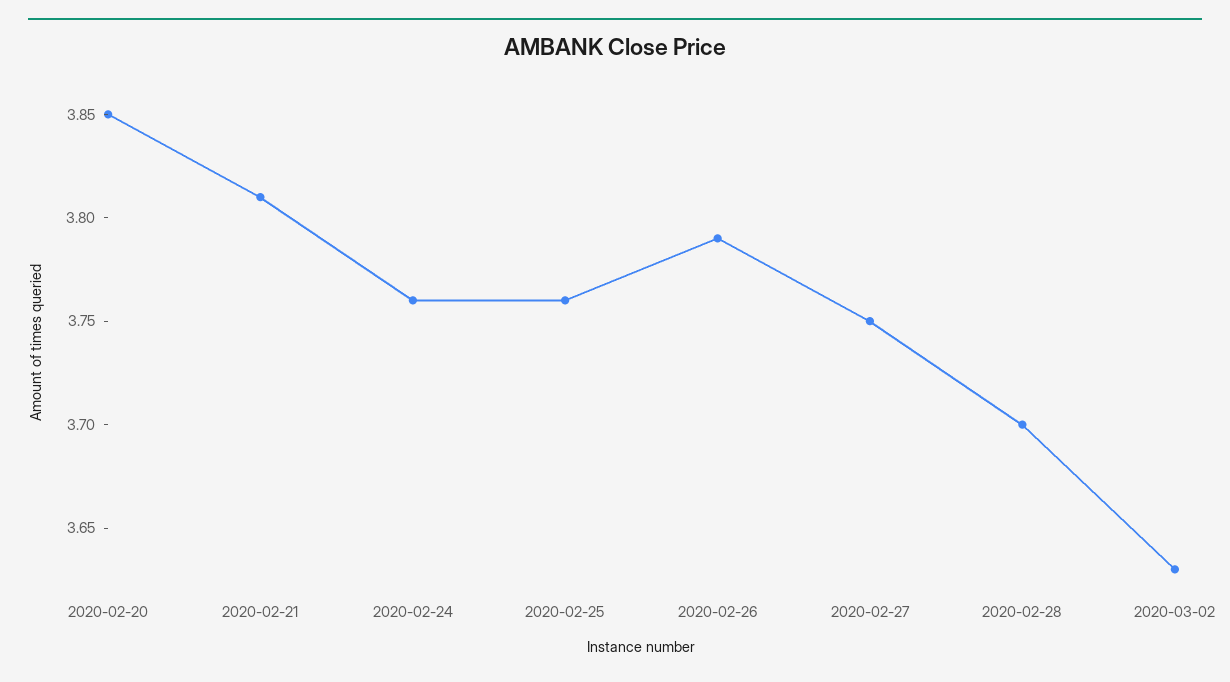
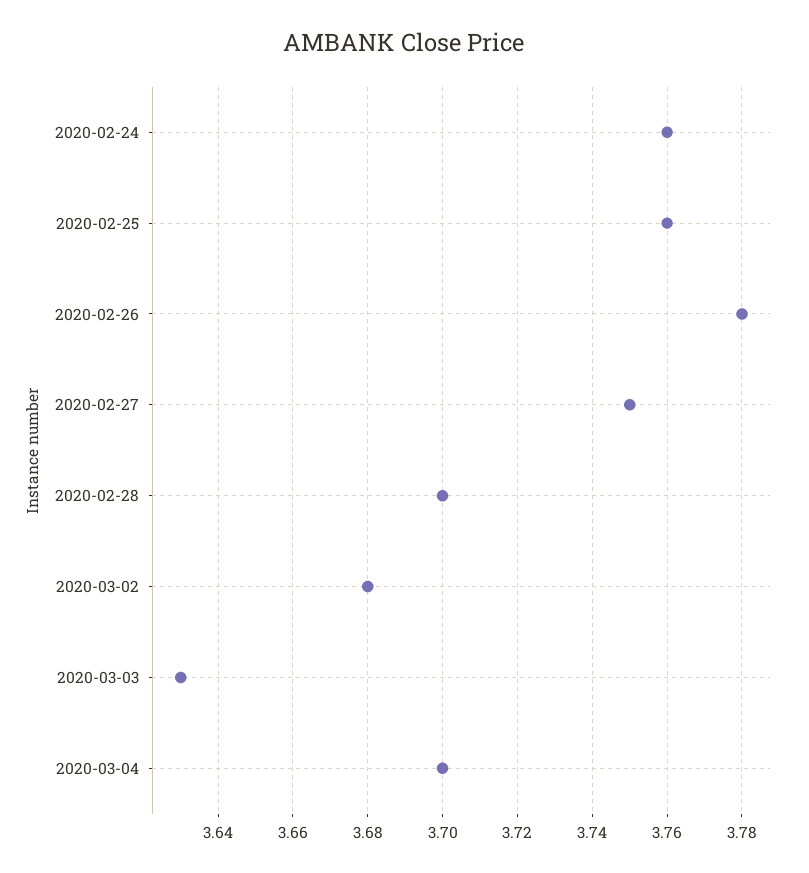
2020-02-20: 3.85 -> none
2020-02-21: 3.81 -> none
2020-02-26: 3.79 -> 3.78
2020-03-02: 3.63 -> 3.68
2020-03-03: none -> 3.63
2020-03-04: none -> 3.7

